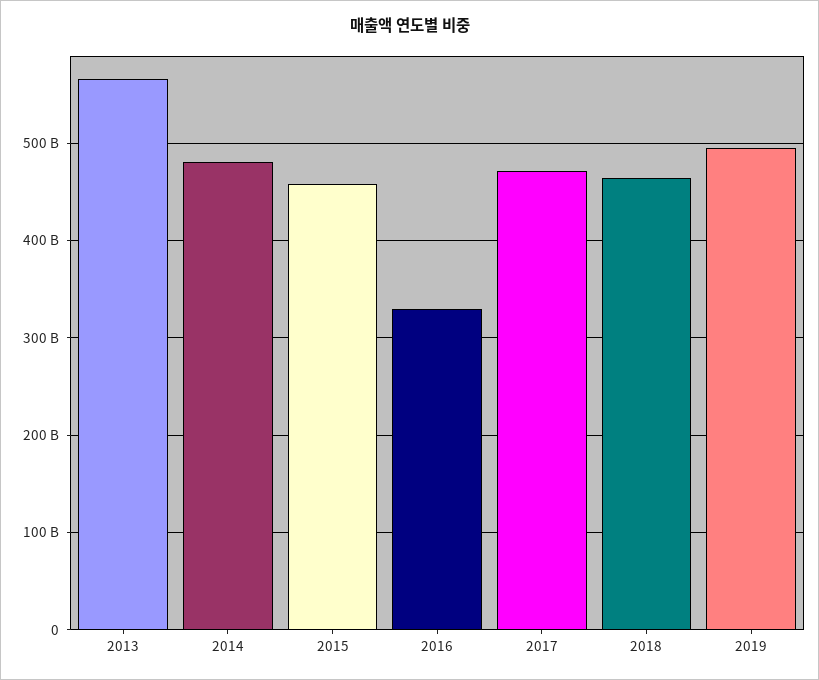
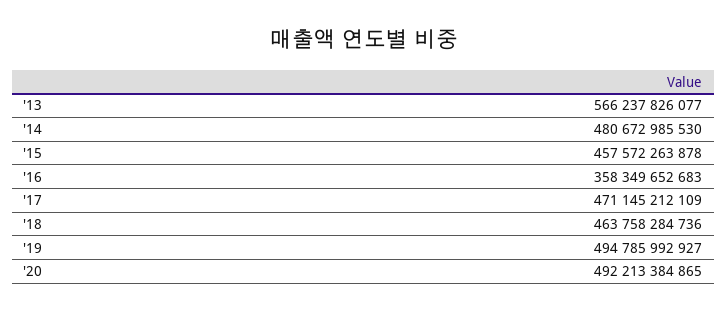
2016: 330000000000 -> 358349652683
'20: none -> 492213384865

